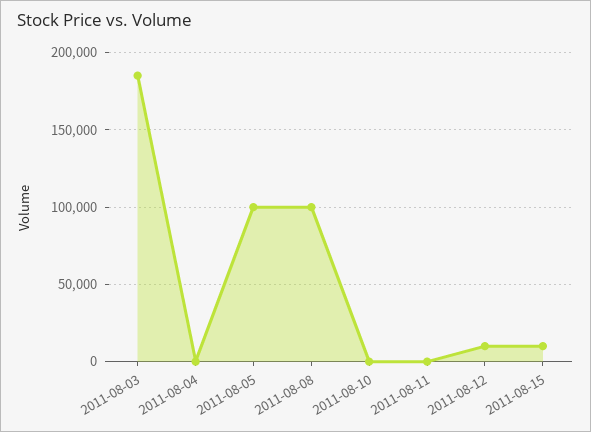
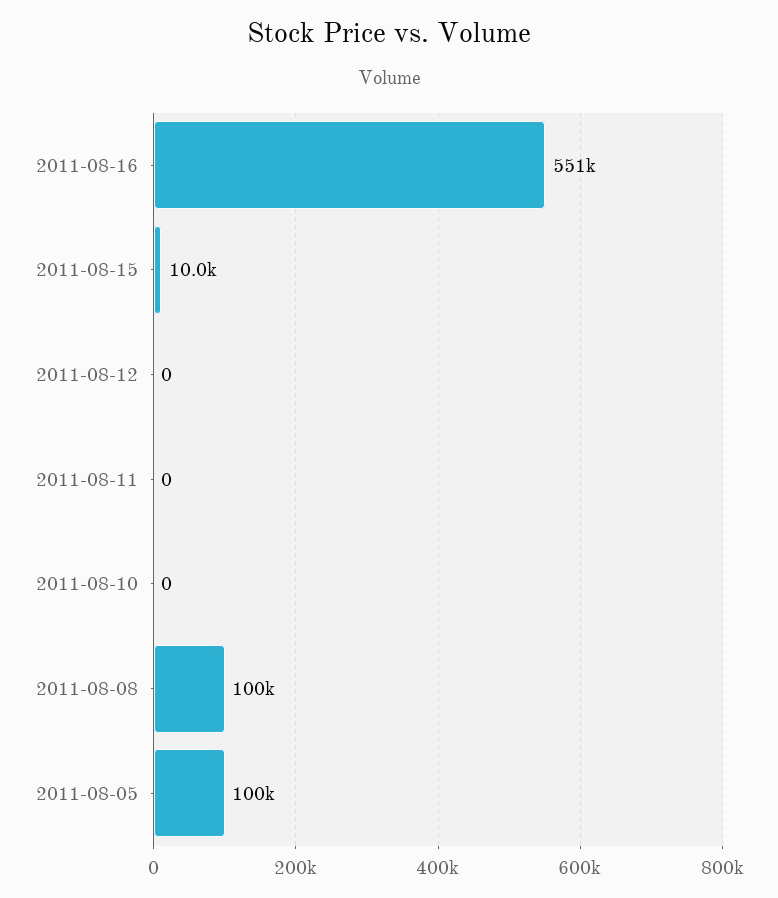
2011-08-03: 185000 -> none
2011-08-04: 0 -> none
2011-08-12: 10000 -> 0
2011-08-16: none -> 551000

